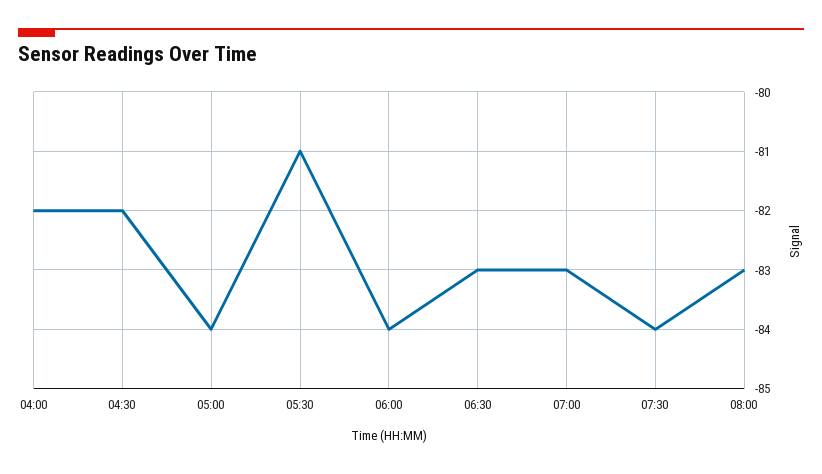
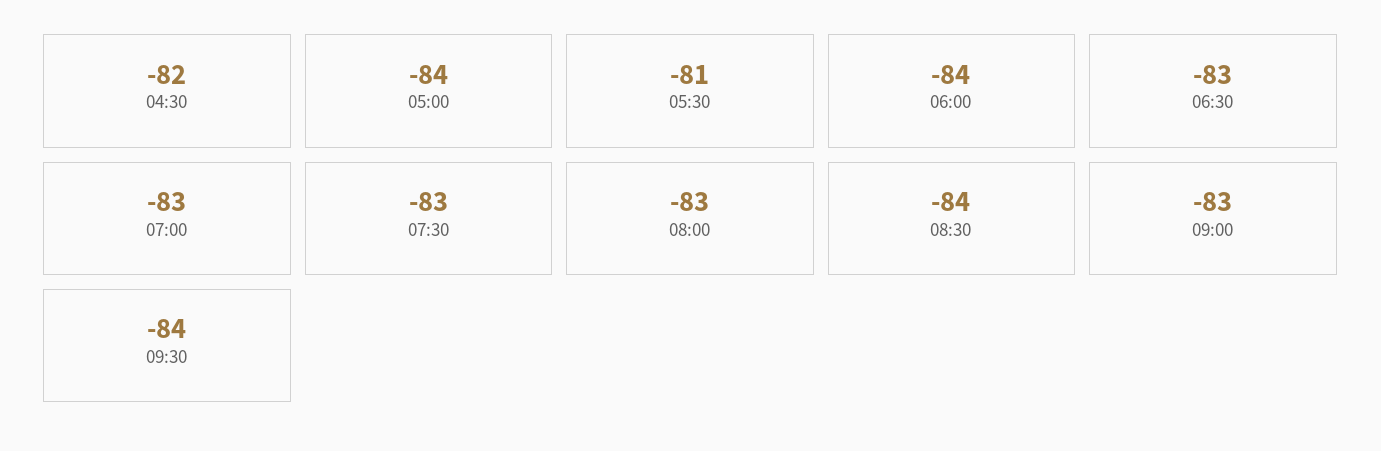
04:00: -82 -> none
07:30: -84 -> -83
08:30: none -> -84
09:00: none -> -83
09:30: none -> -84

